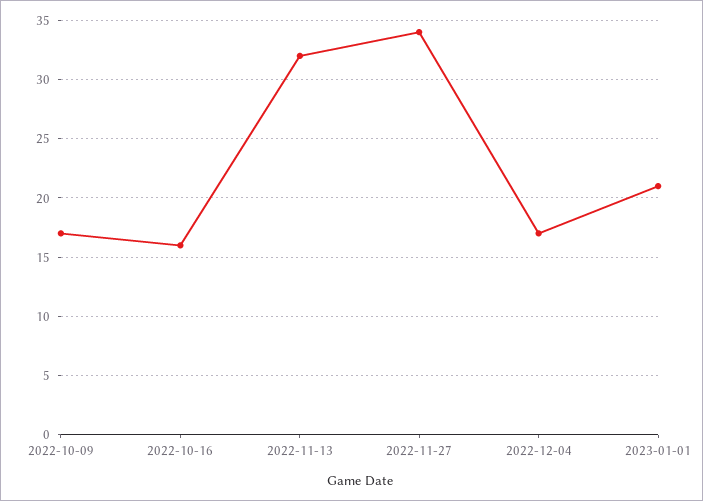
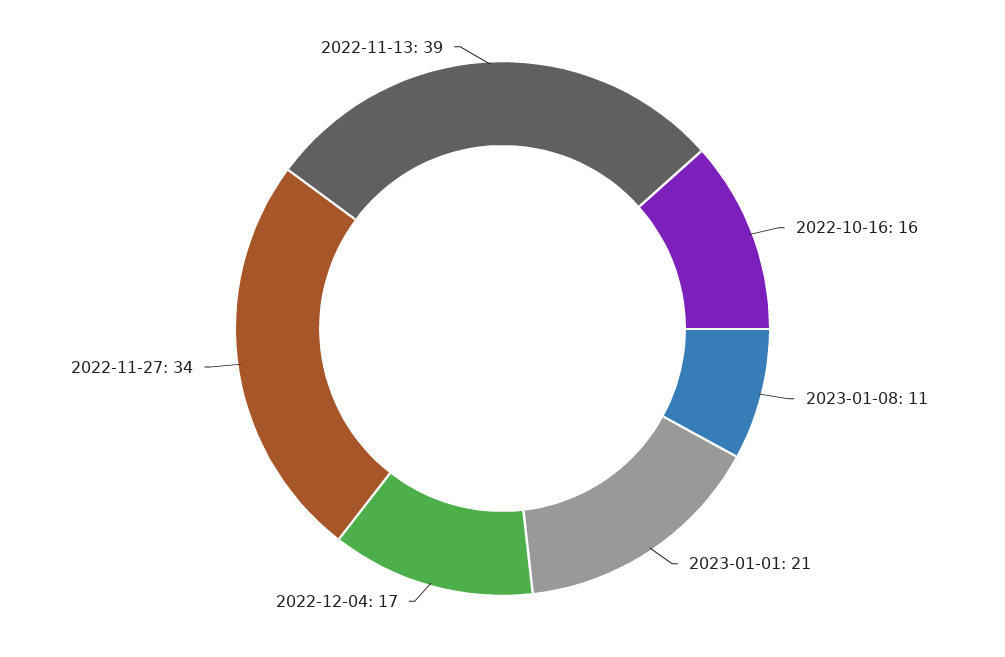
2022-10-09: 17 -> none
2022-11-13: 32 -> 39
2023-01-08: none -> 11

